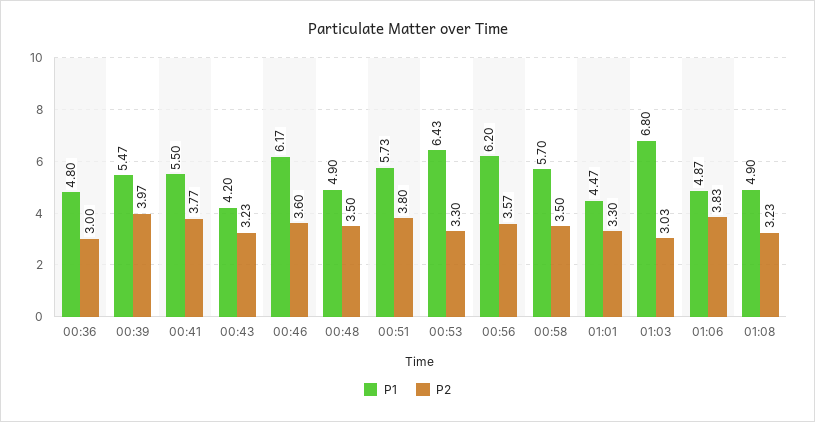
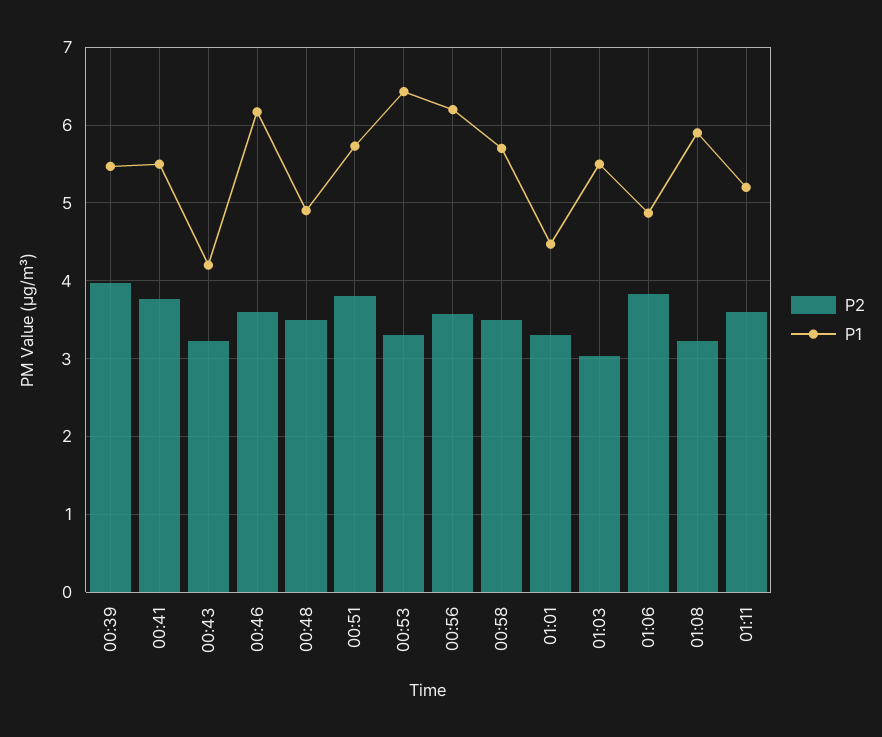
P1, 00:36: 4.8 -> none
P2, 00:36: 3 -> none
P1, 01:03: 6.8 -> 5.5
P1, 01:08: 4.9 -> 5.9
P2, 01:11: none -> 3.6
P1, 01:11: none -> 5.2

